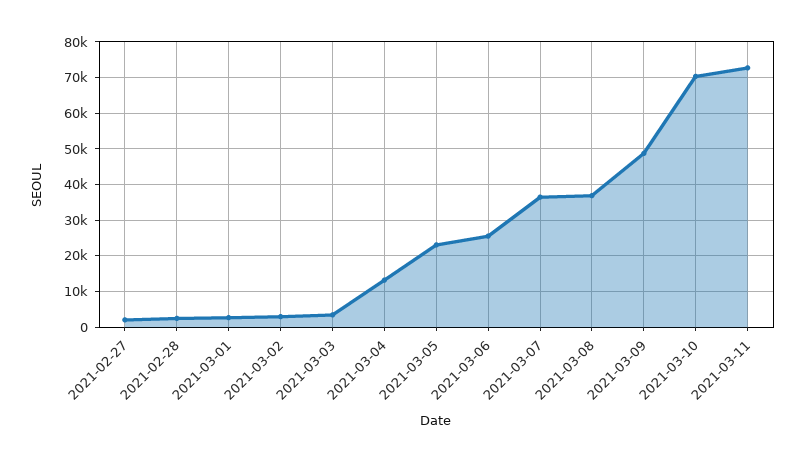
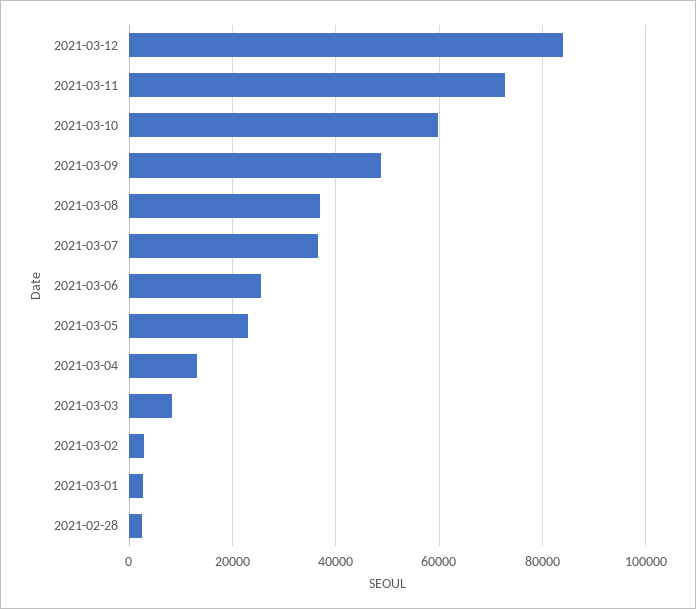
2021-02-27: 2000 -> none
2021-03-03: 4000 -> 8000
2021-03-10: 70000 -> 60000
2021-03-12: none -> 84000

